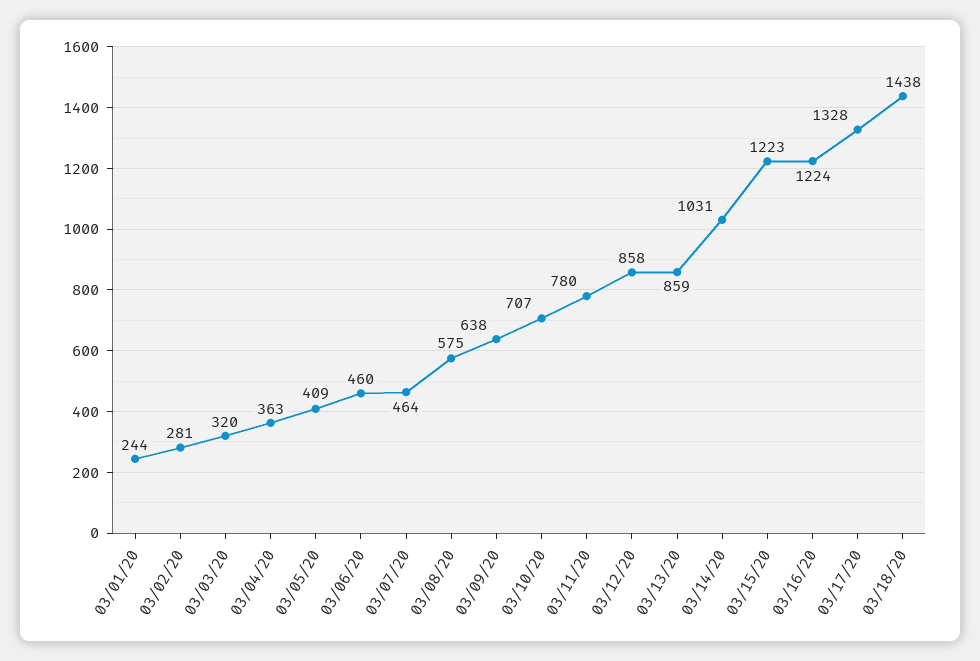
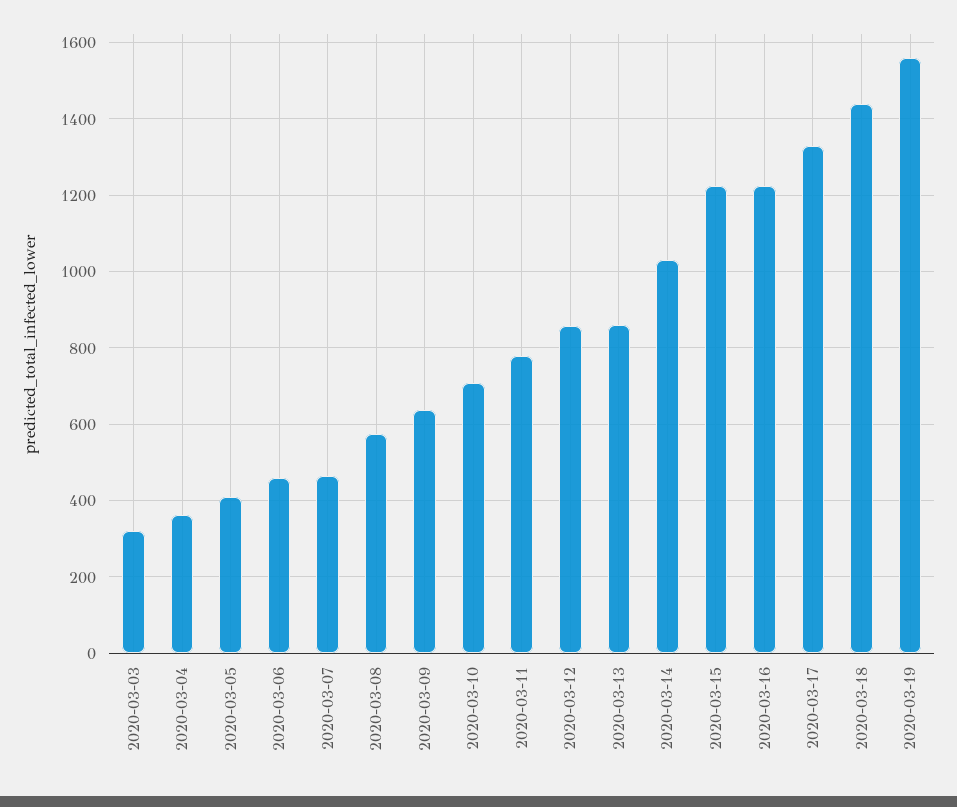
03/01/20: 244 -> none
03/02/20: 281 -> none
2020-03-19: none -> 1560

